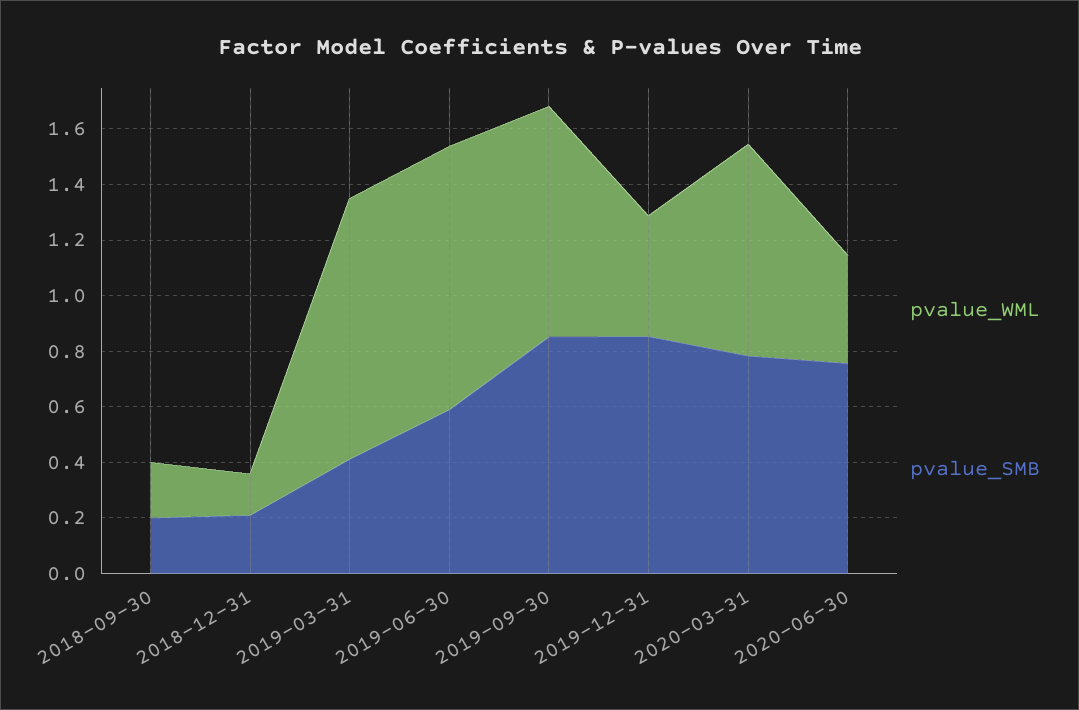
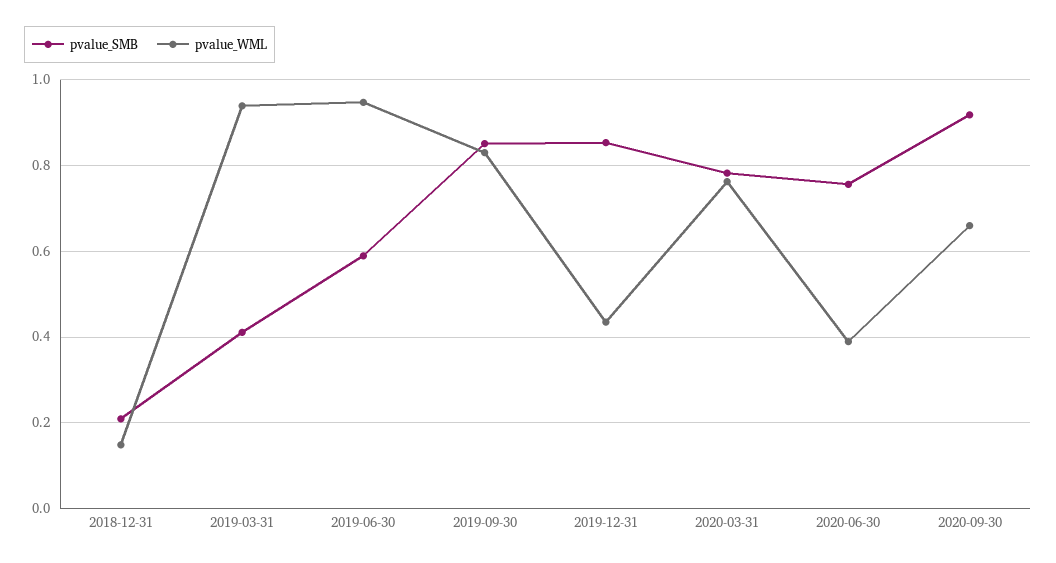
pvalue_WML, 2018-09-30: 0.2 -> none
pvalue_SMB, 2018-09-30: 0.2 -> none
pvalue_SMB, 2020-09-30: none -> 0.92
pvalue_WML, 2020-09-30: none -> 0.66

